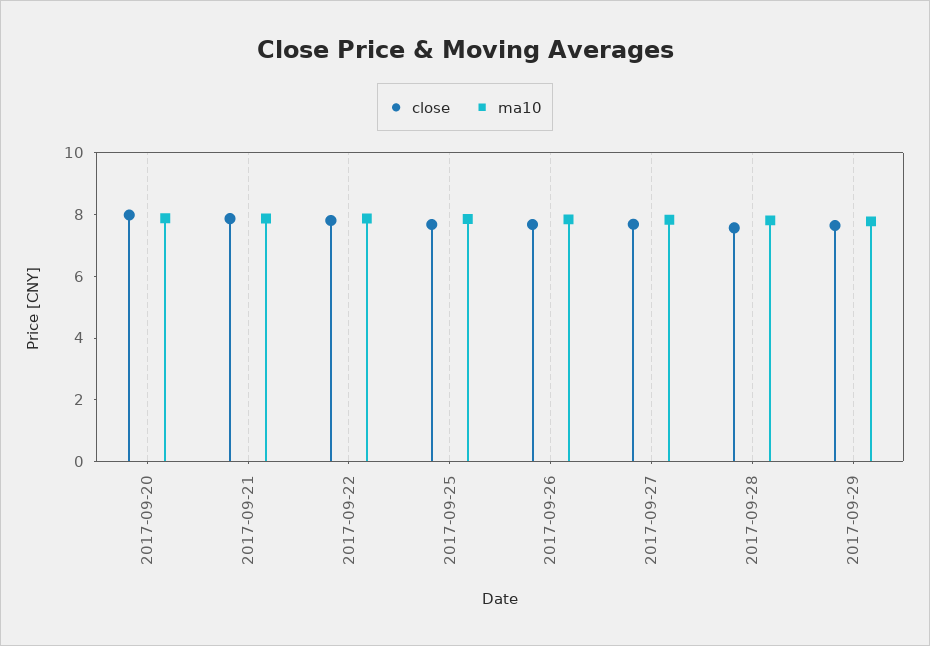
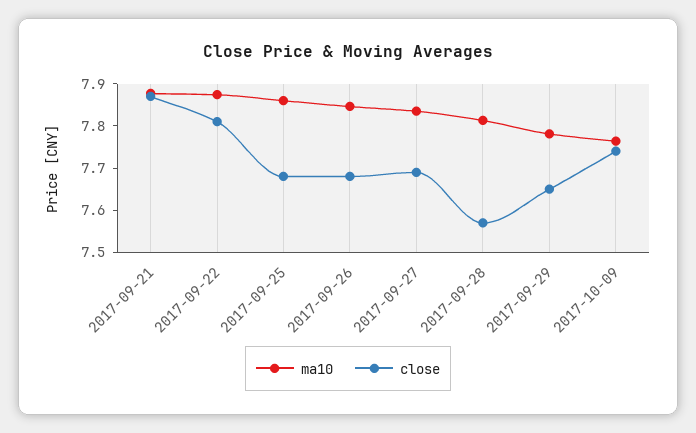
close, 2017-09-20: 8 -> none
ma10, 2017-09-20: 8 -> none
ma10, 2017-10-09: none -> 7.76
close, 2017-10-09: none -> 7.74

